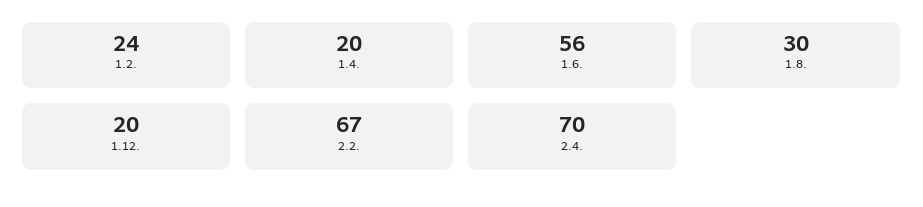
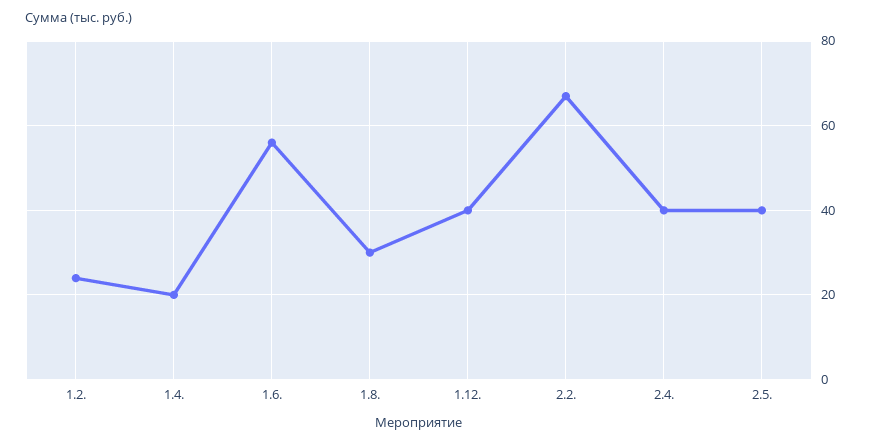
1.12.: 20 -> 40
2.4.: 70 -> 40
2.5.: none -> 40

